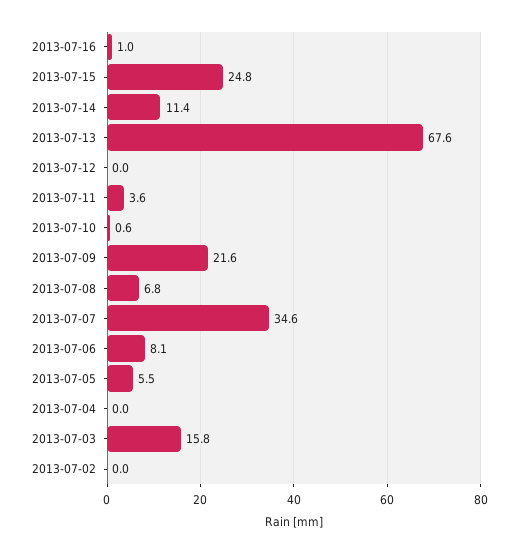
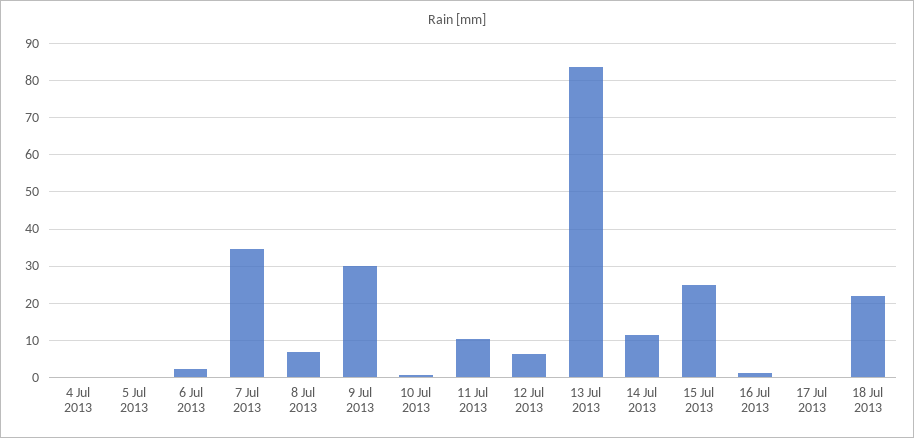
2013-07-13: 67.6 -> 84
2013-07-12: 0 -> 6
2013-07-11: 3.6 -> 10
2013-07-09: 21.6 -> 30
2013-07-06: 8.1 -> 2
2013-07-05: 5.5 -> 0
2013-07-03: 15.8 -> none
2013-07-02: 0 -> none
17 Jul 2013: none -> 0
18 Jul 2013: none -> 22

